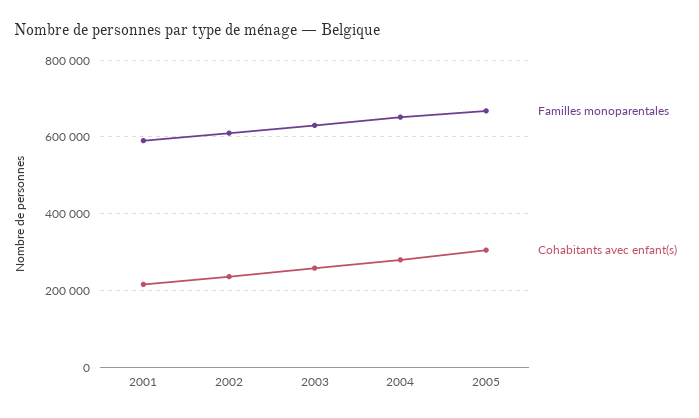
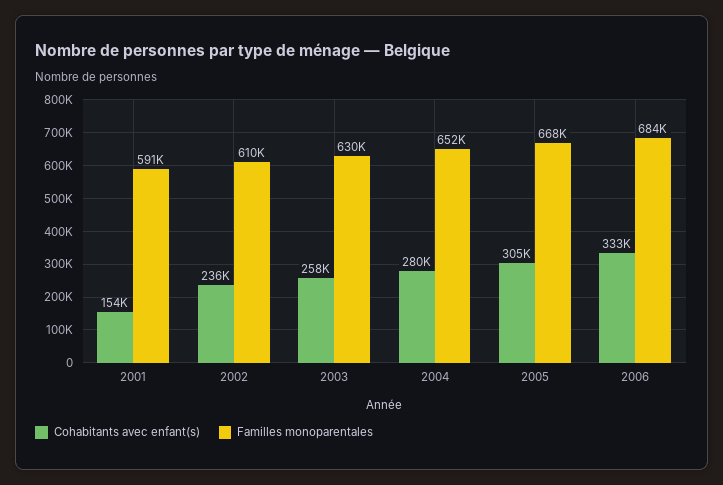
Cohabitants avec enfant(s), 2001: 220000 -> 154000
Cohabitants avec enfant(s), 2006: none -> 333000
Familles monoparentales, 2006: none -> 684000

